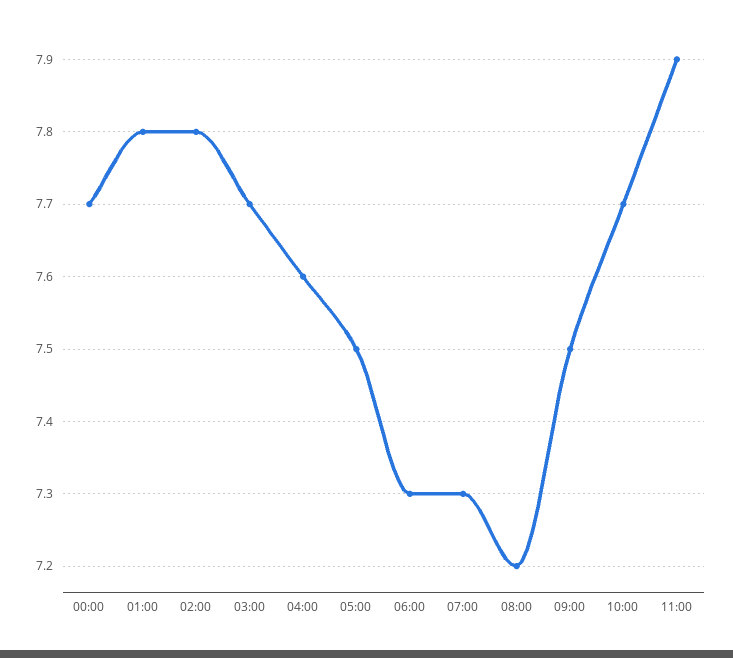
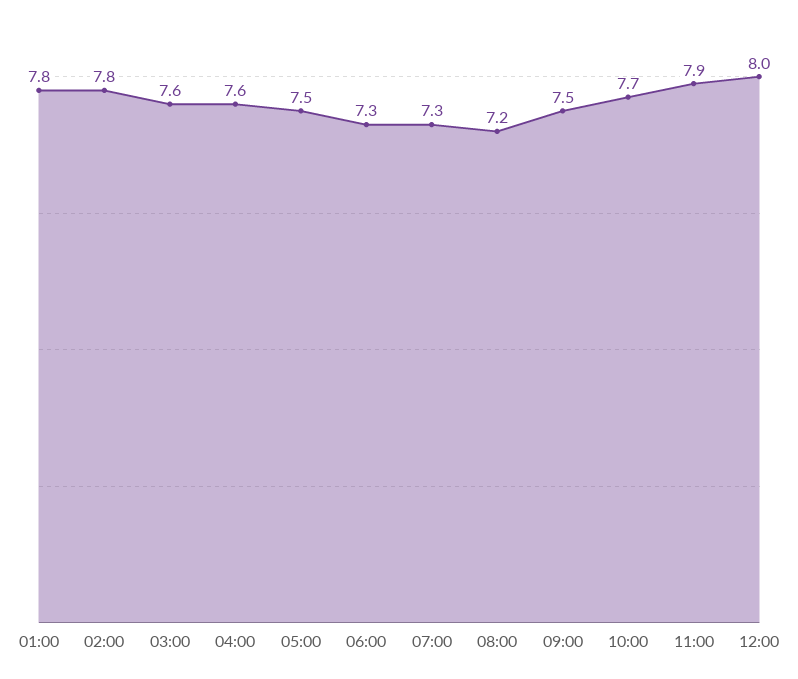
00:00: 7.7 -> none
03:00: 7.7 -> 7.6
12:00: none -> 8

